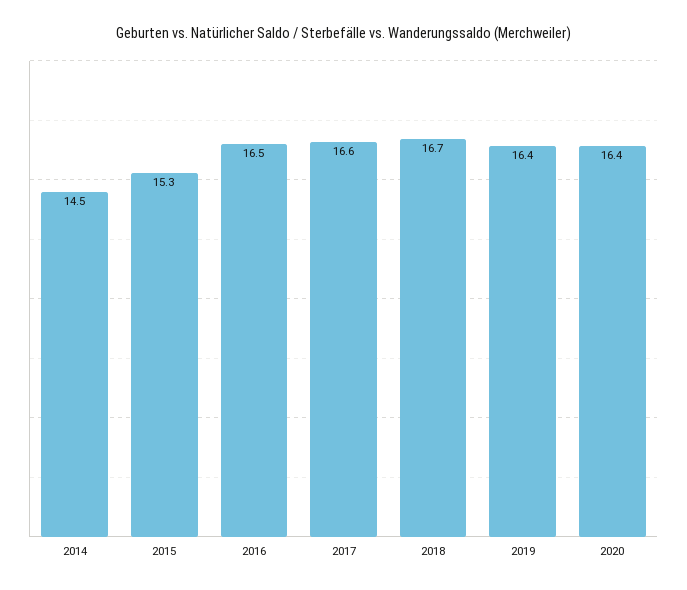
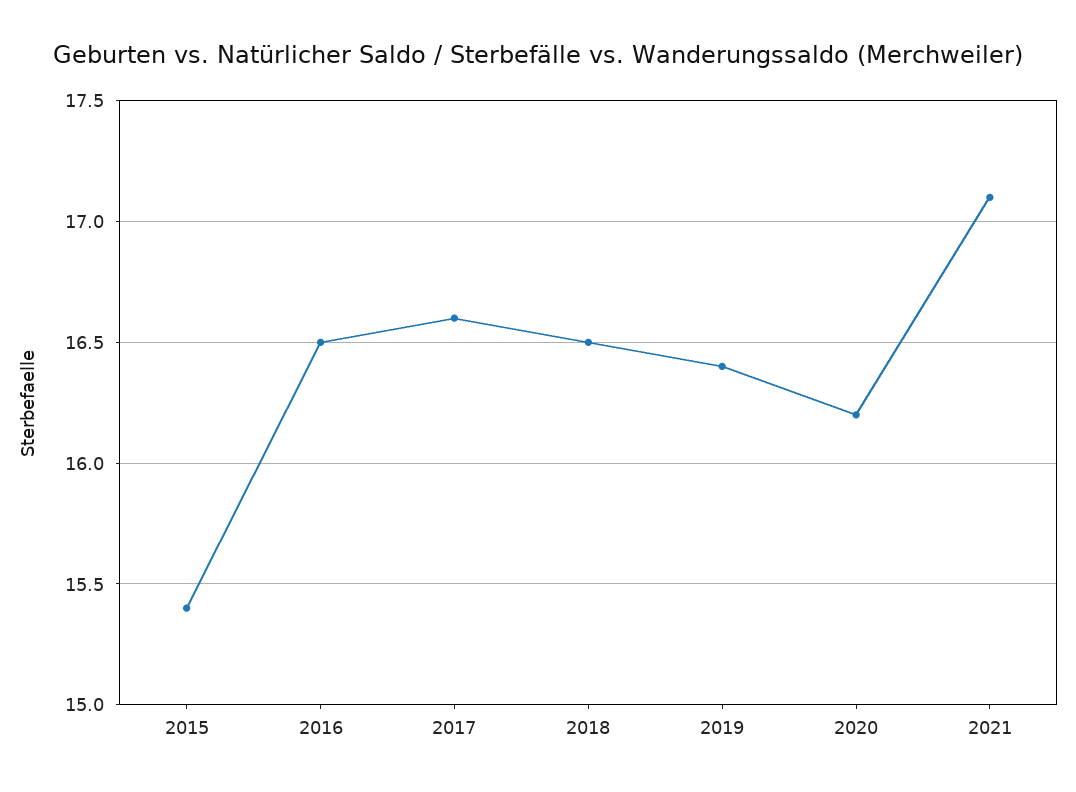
2014: 14.5 -> none
2015: 15.3 -> 15.4
2018: 16.7 -> 16.5
2020: 16.4 -> 16.2
2021: none -> 17.1

